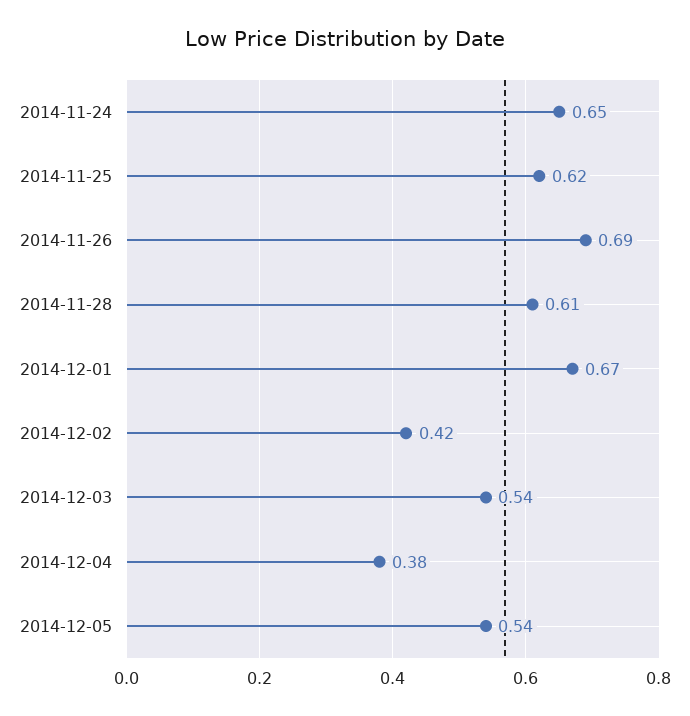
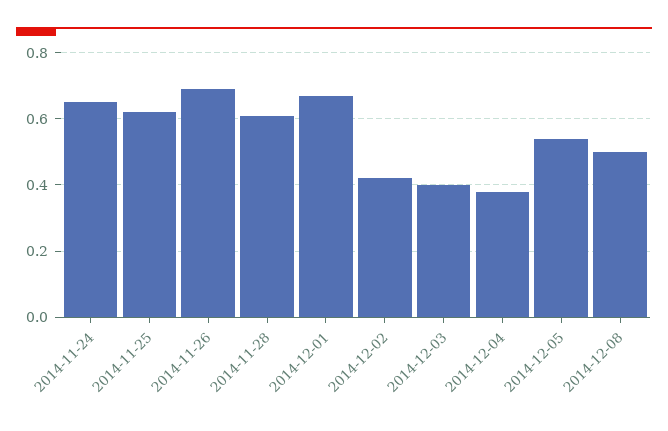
2014-12-03: 0.54 -> 0.4
2014-12-08: none -> 0.5

